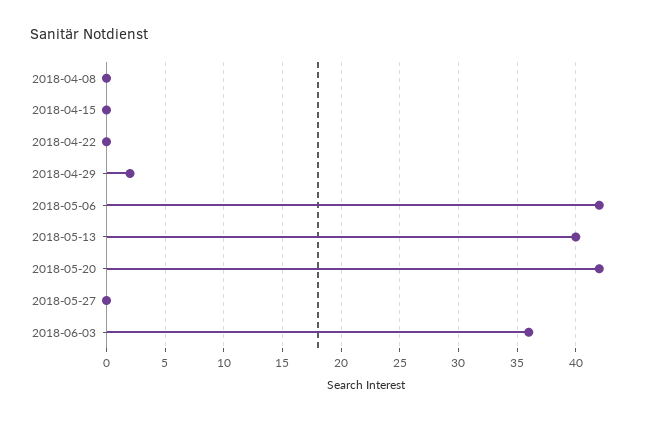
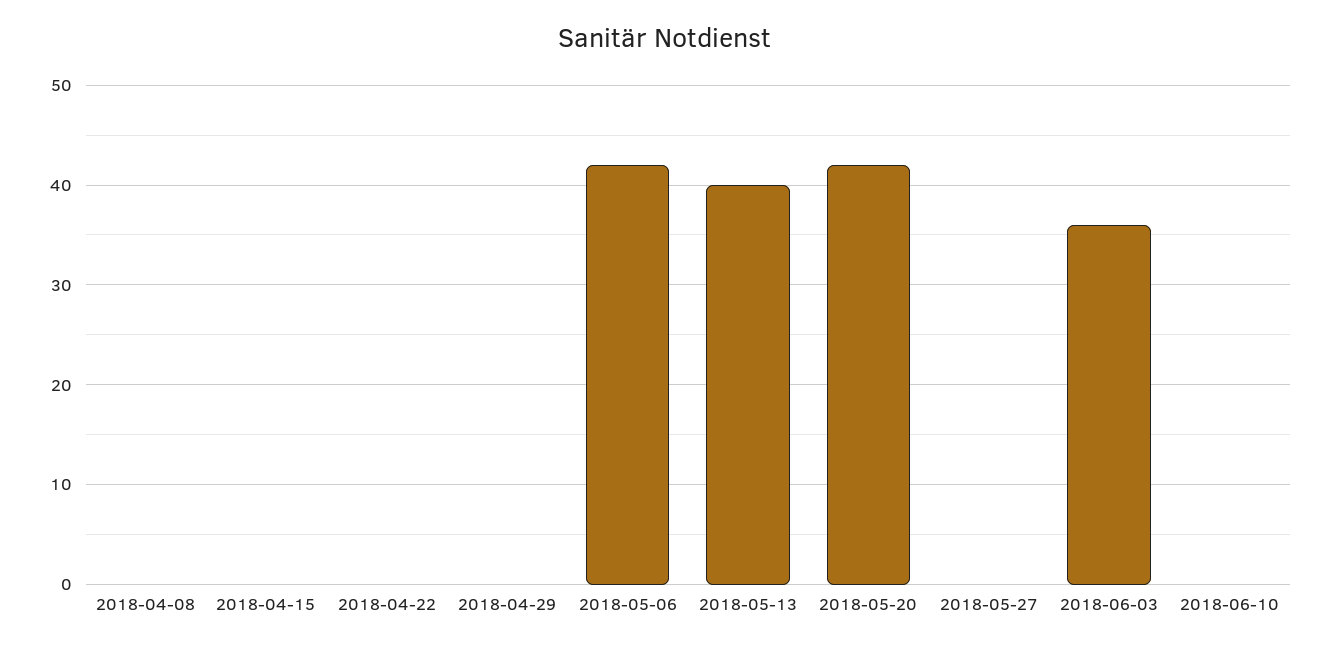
2018-04-29: 2 -> 0
2018-06-10: none -> 0

